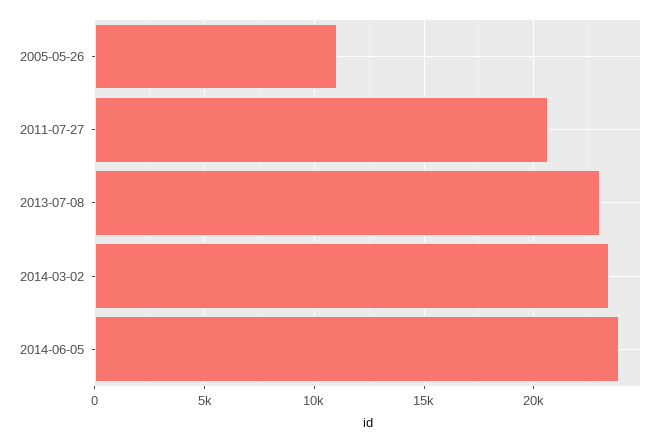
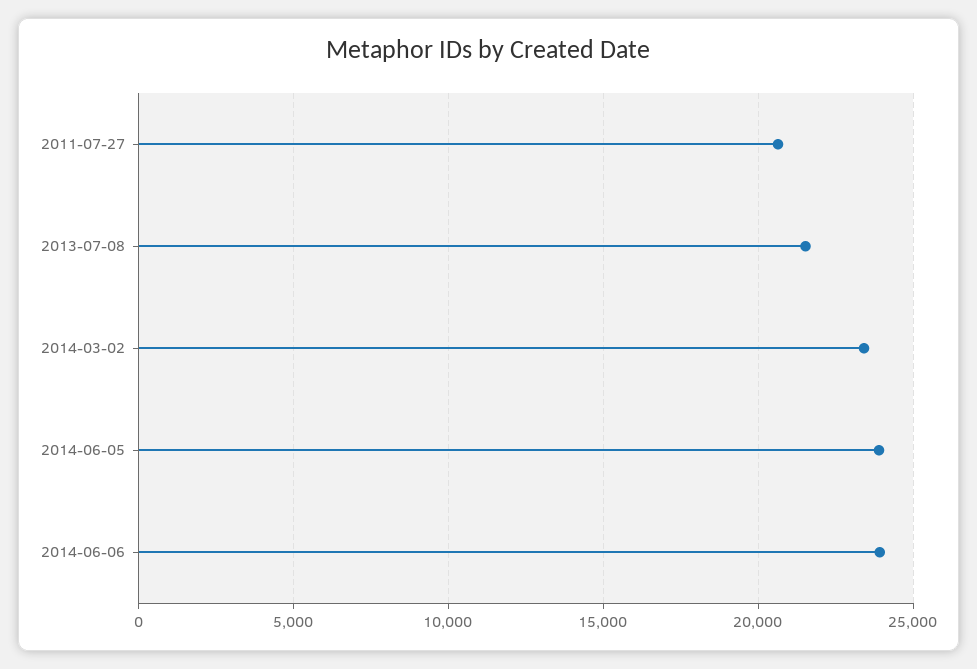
2005-05-26: 11000 -> none
2013-07-08: 23000 -> 21500
2014-06-06: none -> 24000

